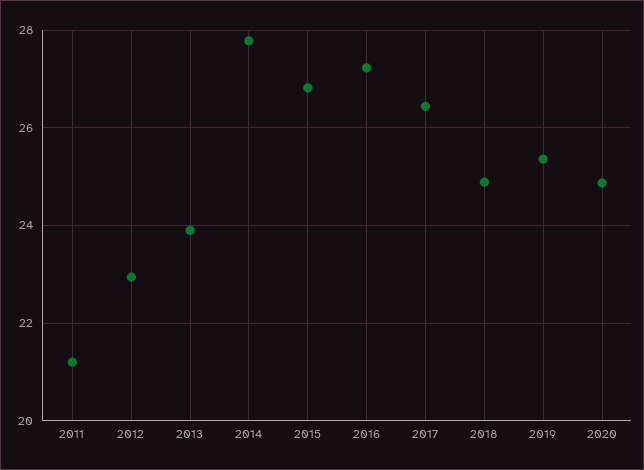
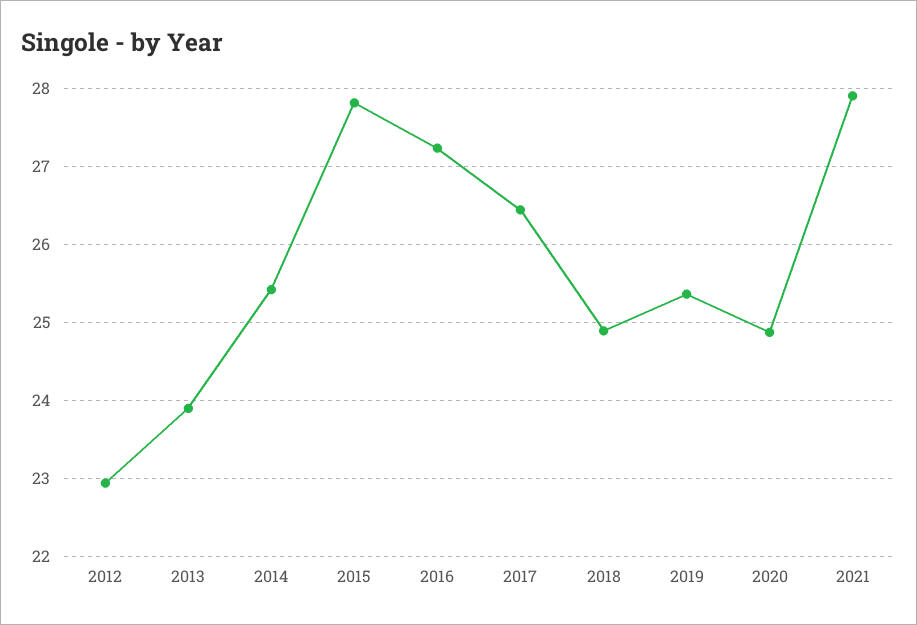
2011: 21.2 -> none
2014: 27.8 -> 25.4
2015: 26.8 -> 27.8
2021: none -> 27.9

